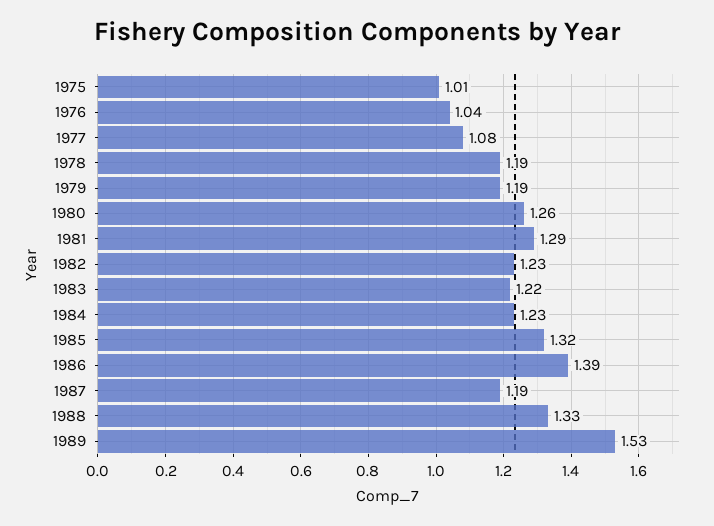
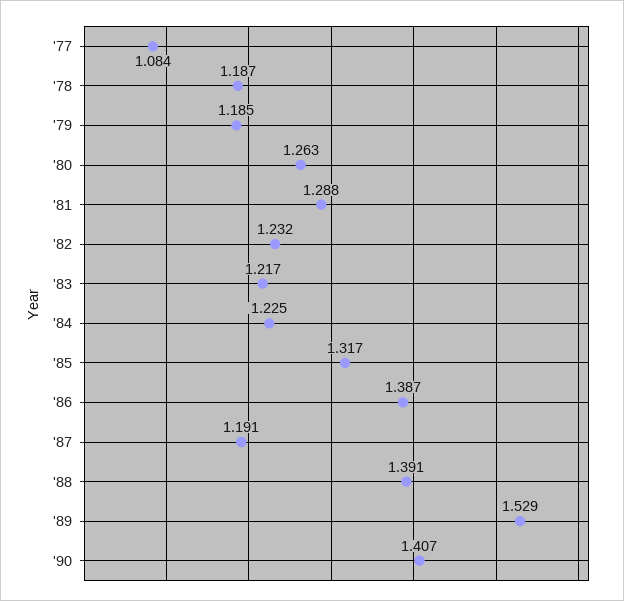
1975: 1.01 -> none
1976: 1.04 -> none
1988: 1.33 -> 1.391
'90: none -> 1.407

